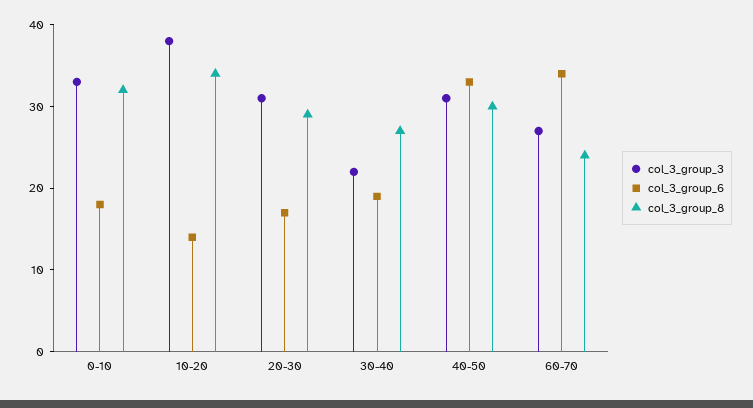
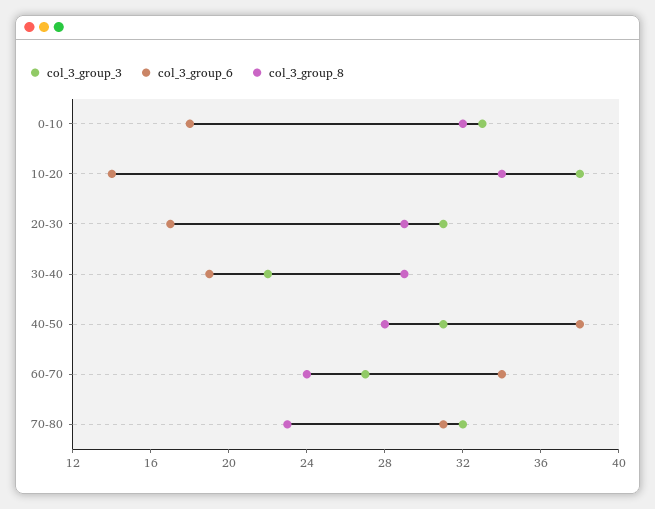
col_3_group_8, 30-40: 27 -> 29
col_3_group_6, 40-50: 33 -> 38
col_3_group_8, 40-50: 30 -> 28
col_3_group_3, 70-80: none -> 32
col_3_group_6, 70-80: none -> 31
col_3_group_8, 70-80: none -> 23

